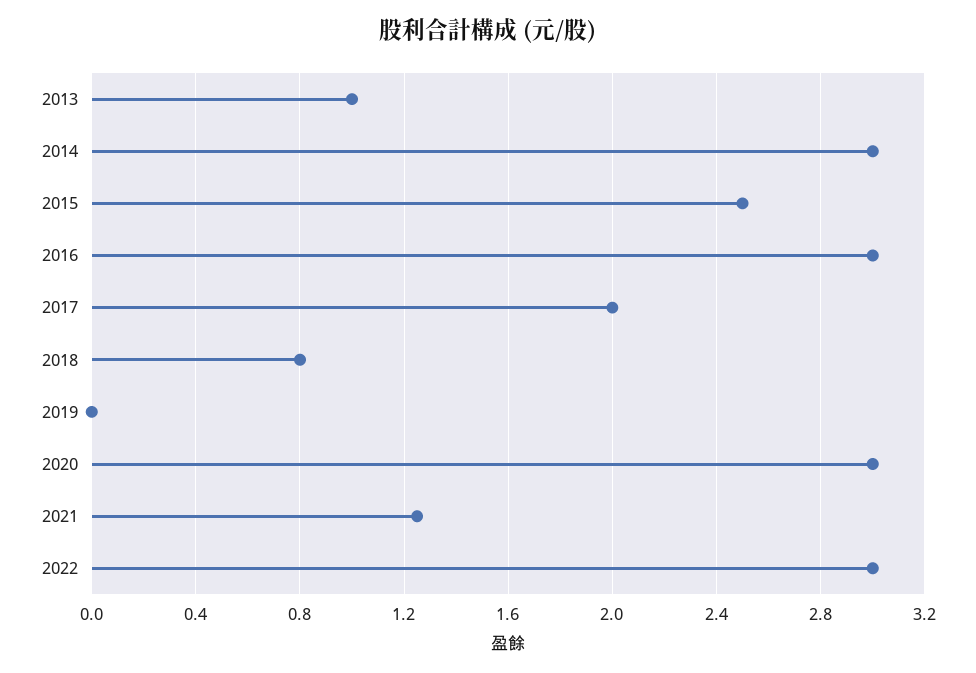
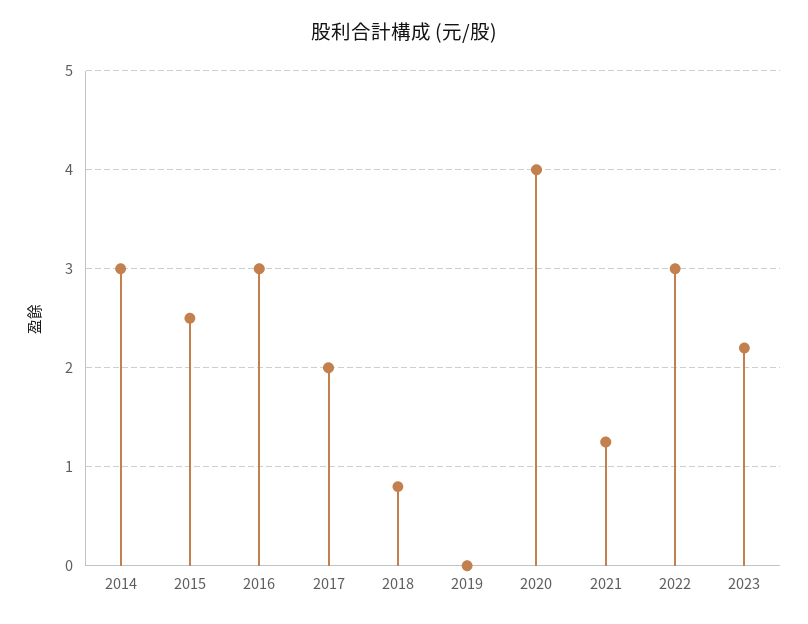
2013: 1 -> none
2020: 3 -> 4
2023: none -> 2.2

